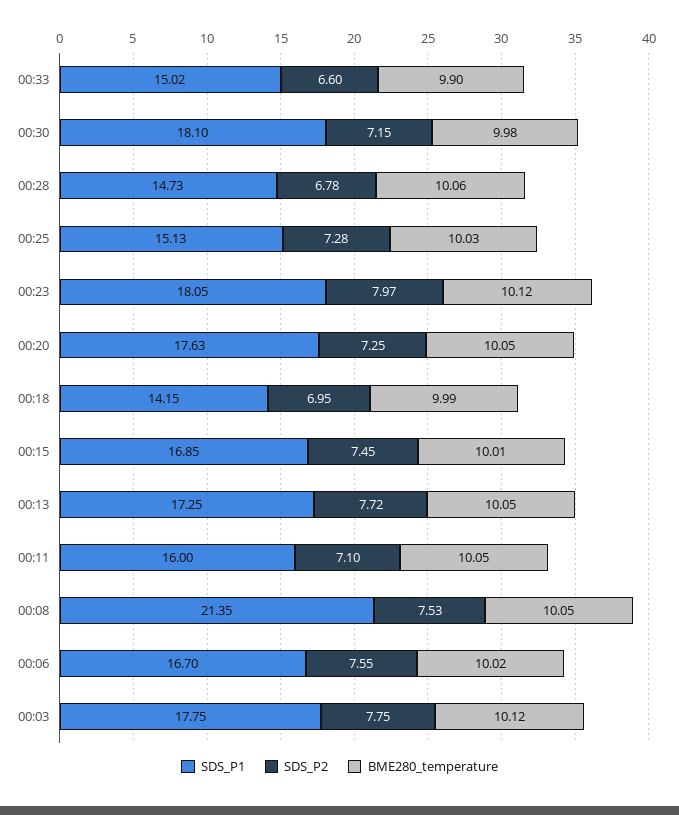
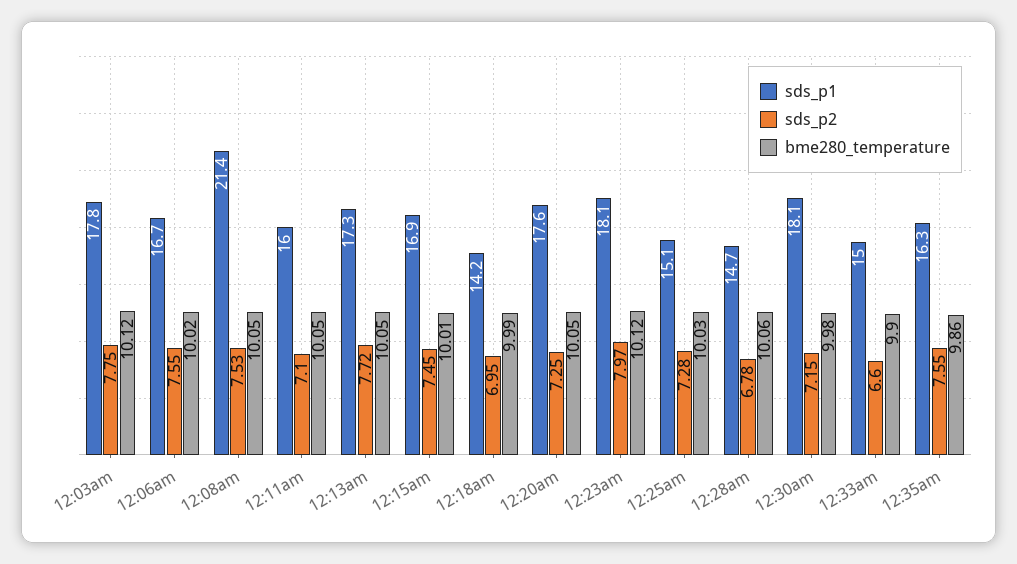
SDS_P1, 12:35am: none -> 16.3
SDS_P2, 12:35am: none -> 7.55
BME280_temperature, 12:35am: none -> 9.86

